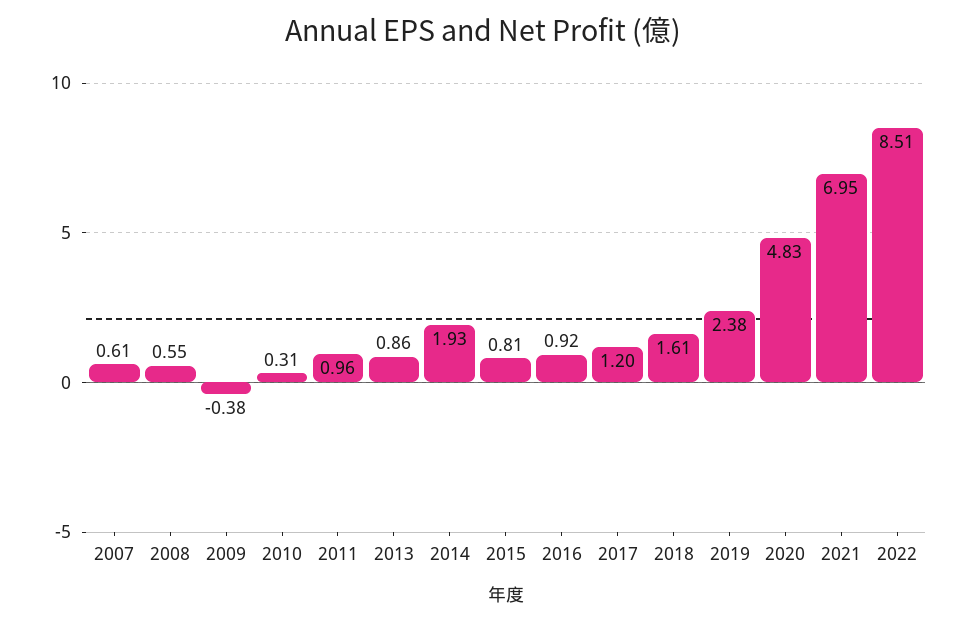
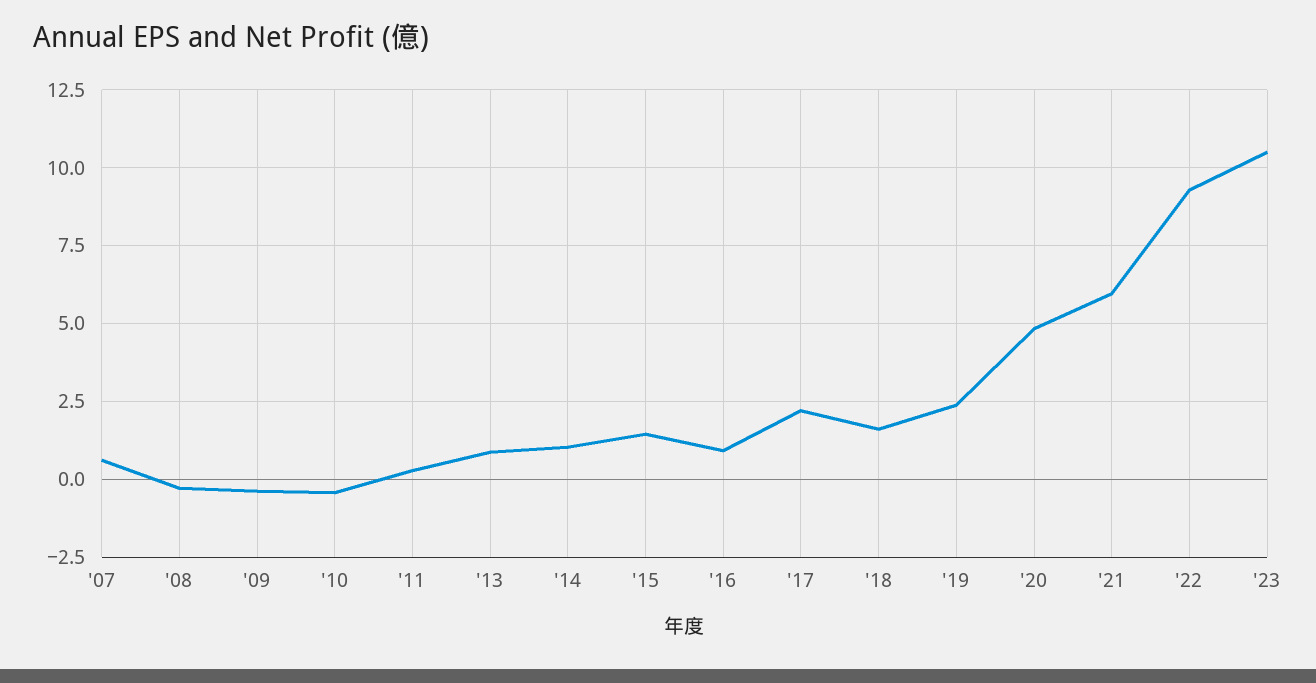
2008: 0.55 -> -0.25
2010: 0.31 -> -0.5
2011: 0.96 -> 0.25
2014: 1.93 -> 1
2015: 0.81 -> 1.5
2017: 1.2 -> 2.25
2021: 6.95 -> 6
2022: 8.51 -> 9.25
'23: none -> 10.5

